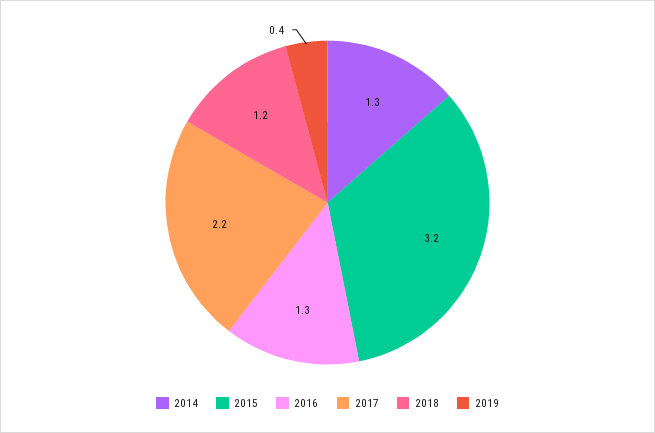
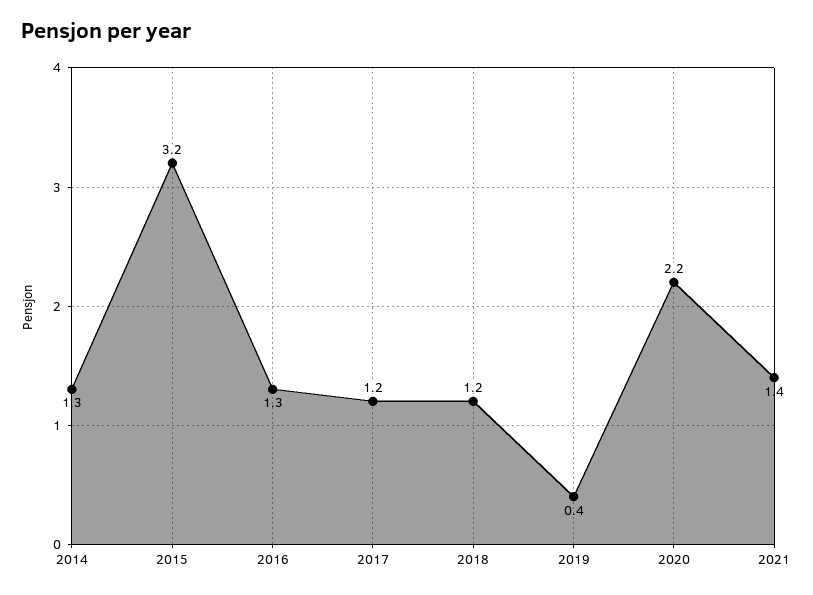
2017: 2.2 -> 1.2
2020: none -> 2.2
2021: none -> 1.4

